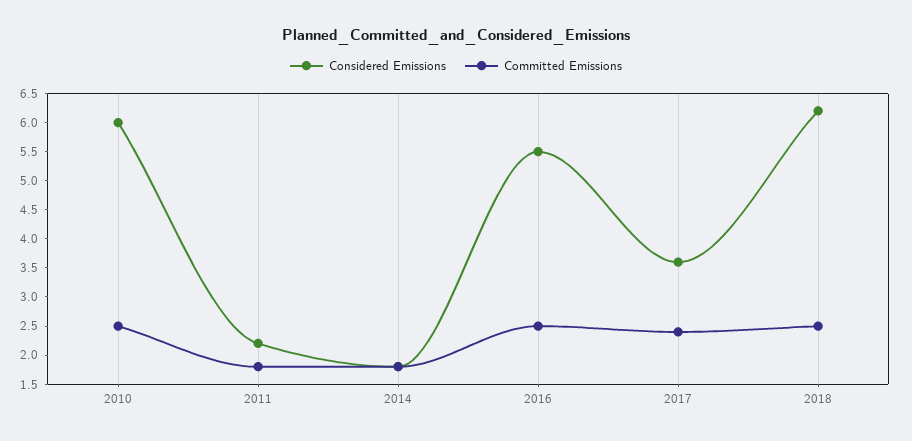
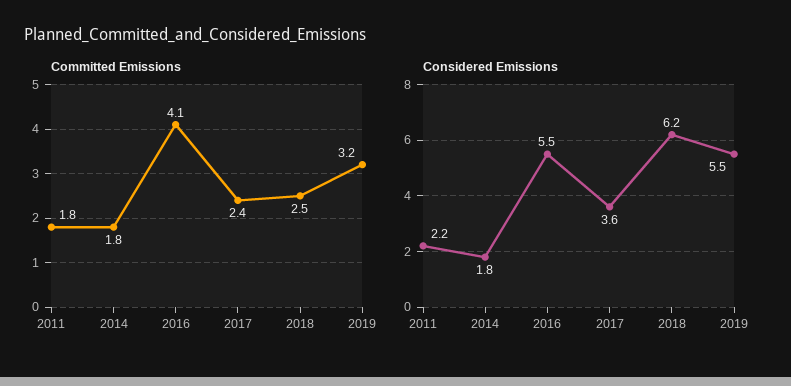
Considered Emissions, 2010: 6 -> none
Committed Emissions, 2010: 2.5 -> none
Committed Emissions, 2016: 2.5 -> 4.1
Committed Emissions, 2019: none -> 3.2
Considered Emissions, 2019: none -> 5.5

